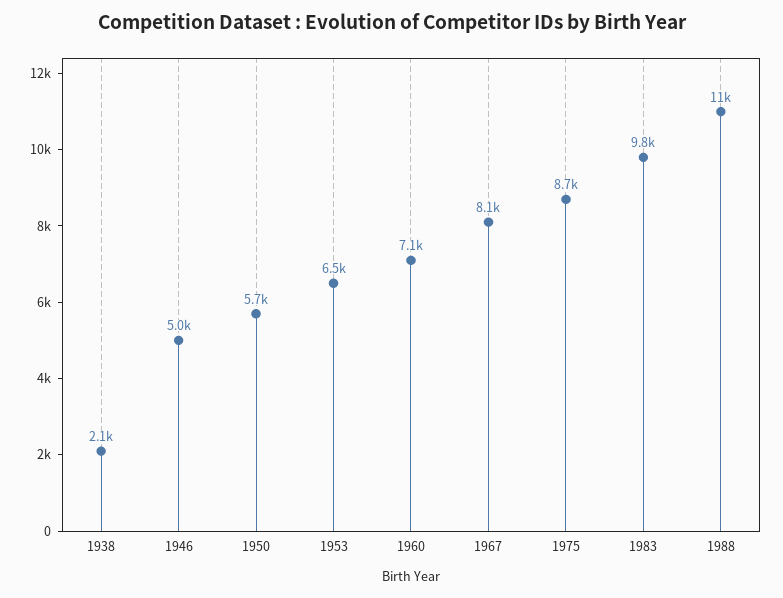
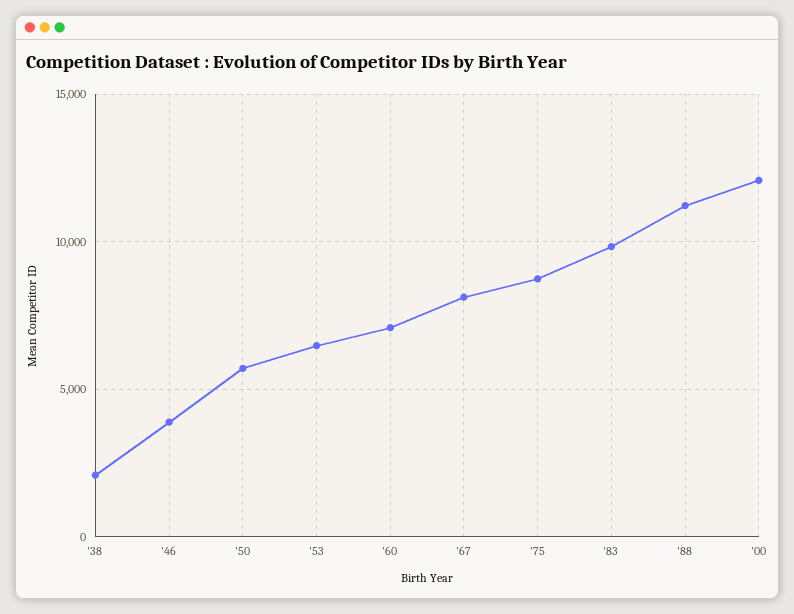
1946: 5000 -> 4000
'00: none -> 12000

